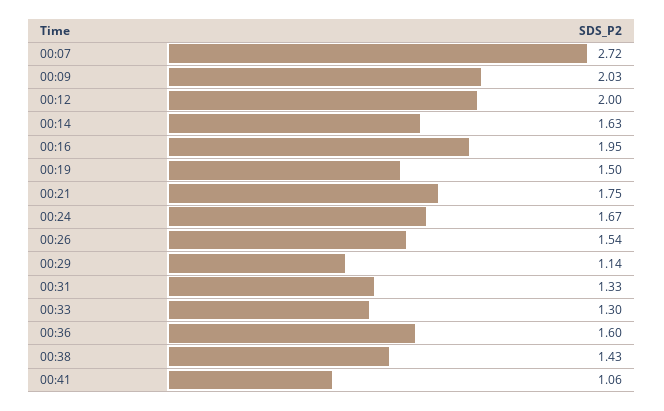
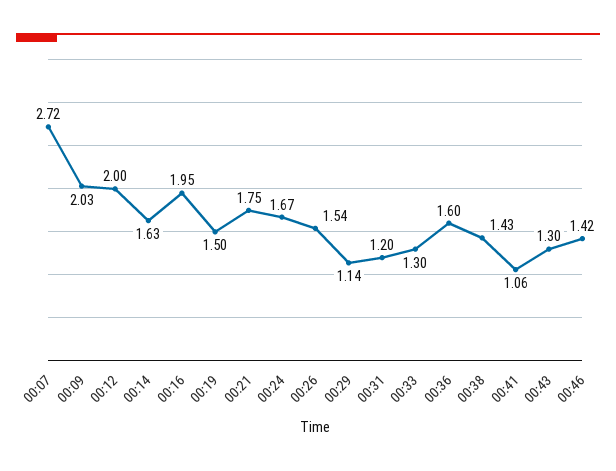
00:31: 1.33 -> 1.2
00:43: none -> 1.3
00:46: none -> 1.42

